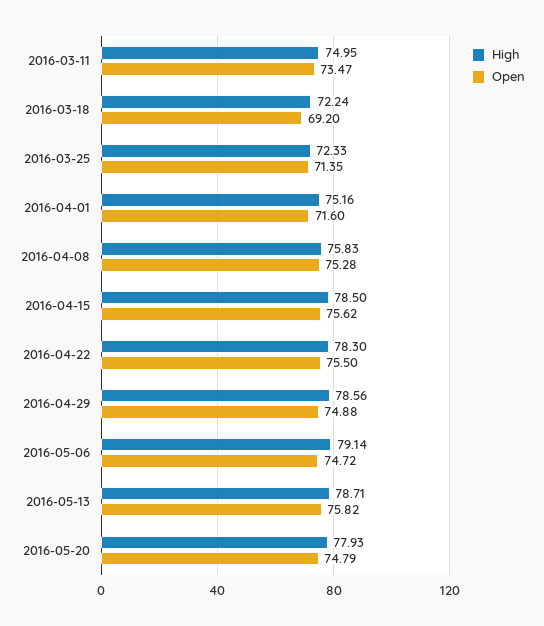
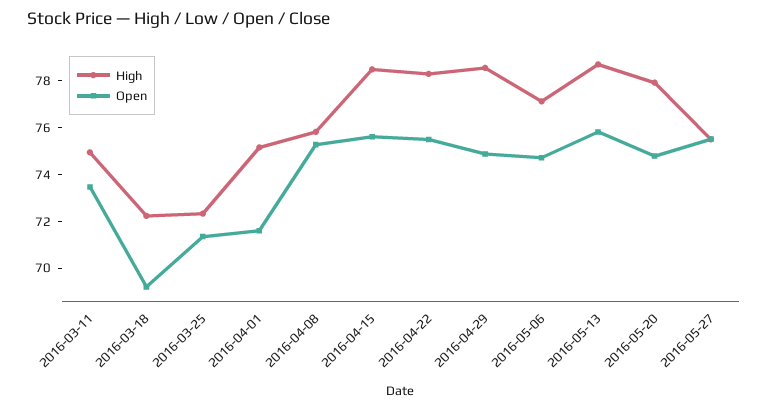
High, 2016-05-06: 79.14 -> 77
High, 2016-05-27: none -> 75.5
Open, 2016-05-27: none -> 75.5

